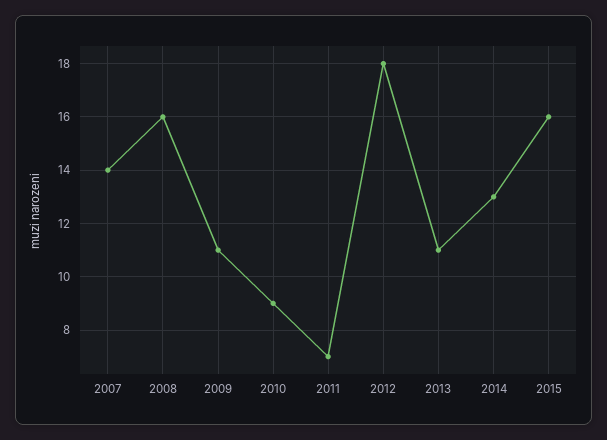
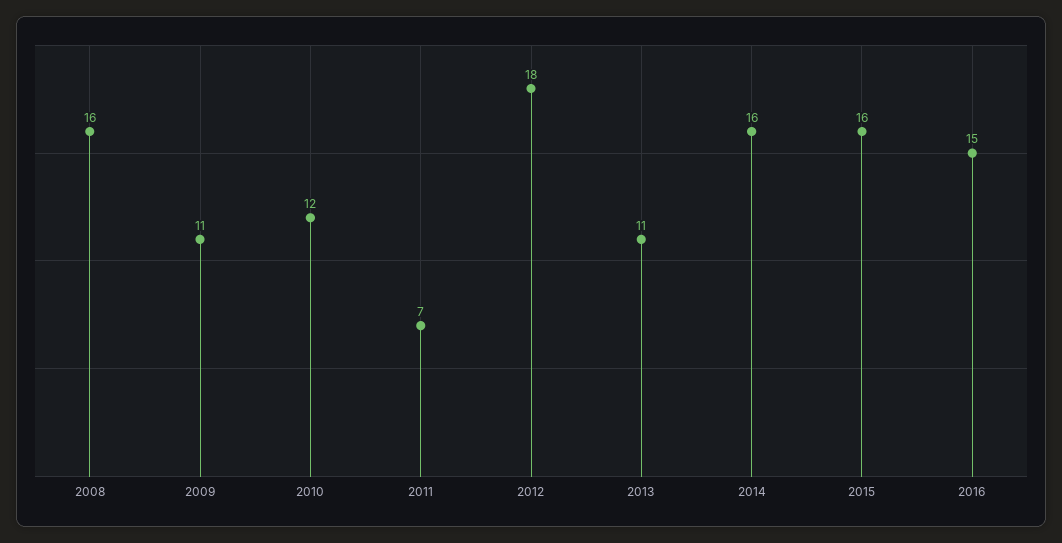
2007: 14 -> none
2010: 9 -> 12
2014: 13 -> 16
2016: none -> 15

